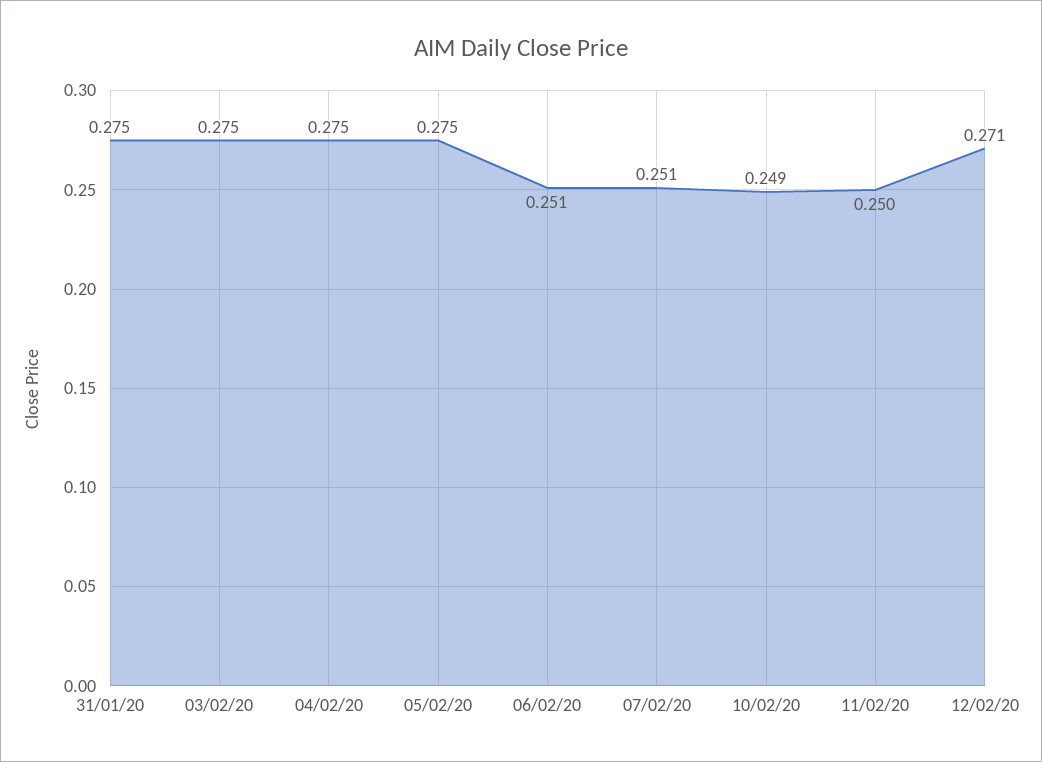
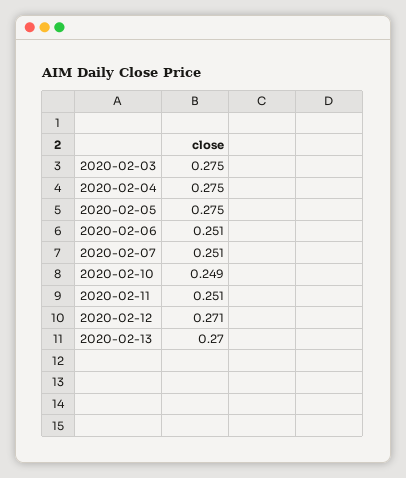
31/01/20: 0.275 -> none
11/02/20: 0.25 -> 0.251
2020-02-13: none -> 0.27

